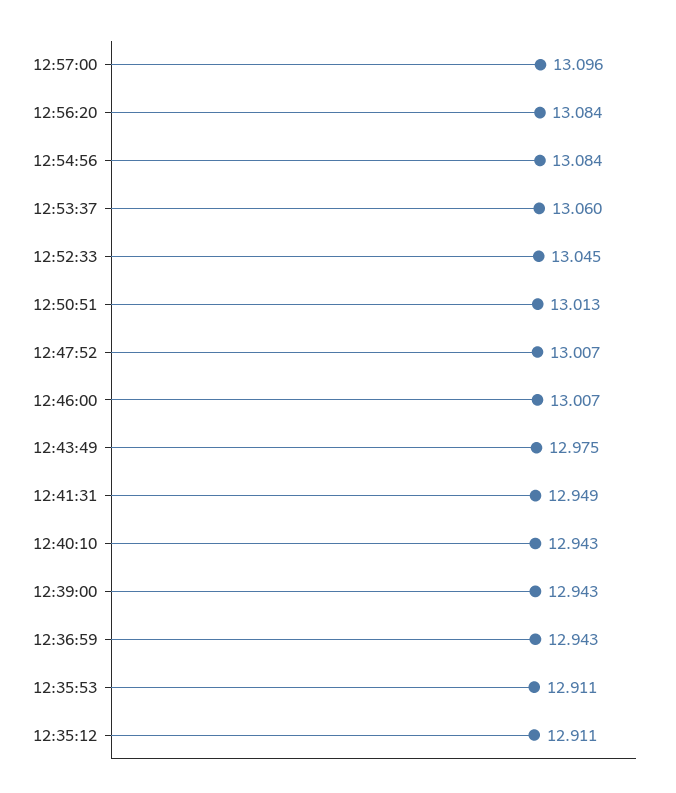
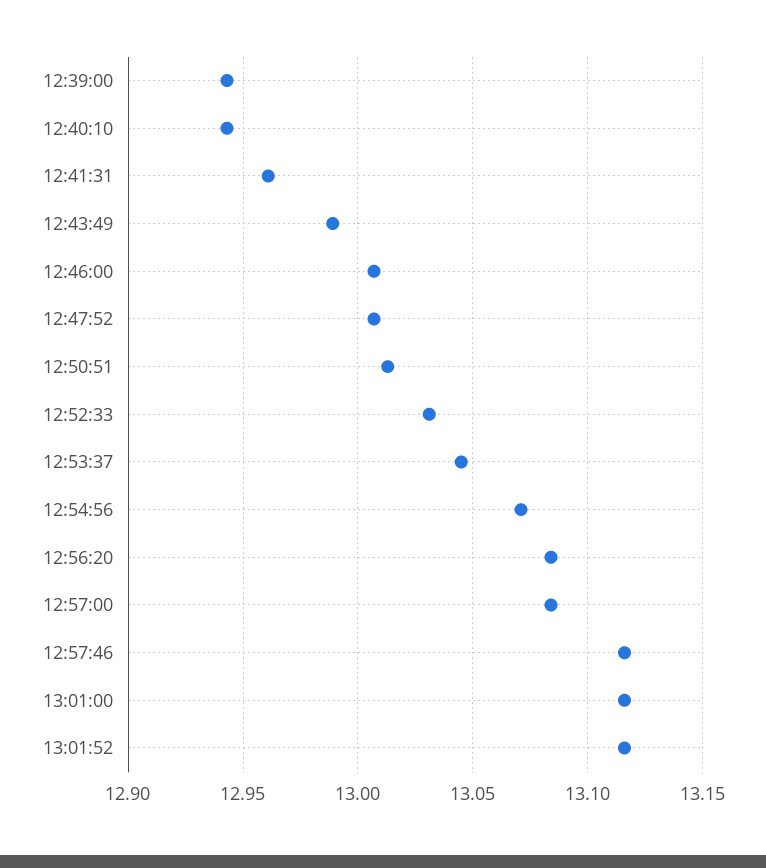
12:57:00: 13.096 -> 13.085
12:54:56: 13.084 -> 13.07
12:53:37: 13.06 -> 13.045
12:52:33: 13.045 -> 13.03
12:43:49: 12.975 -> 12.99
12:41:31: 12.949 -> 12.96
12:36:59: 12.943 -> none
12:35:53: 12.911 -> none
12:35:12: 12.911 -> none
12:57:46: none -> 13.115
13:01:00: none -> 13.115
13:01:52: none -> 13.115

